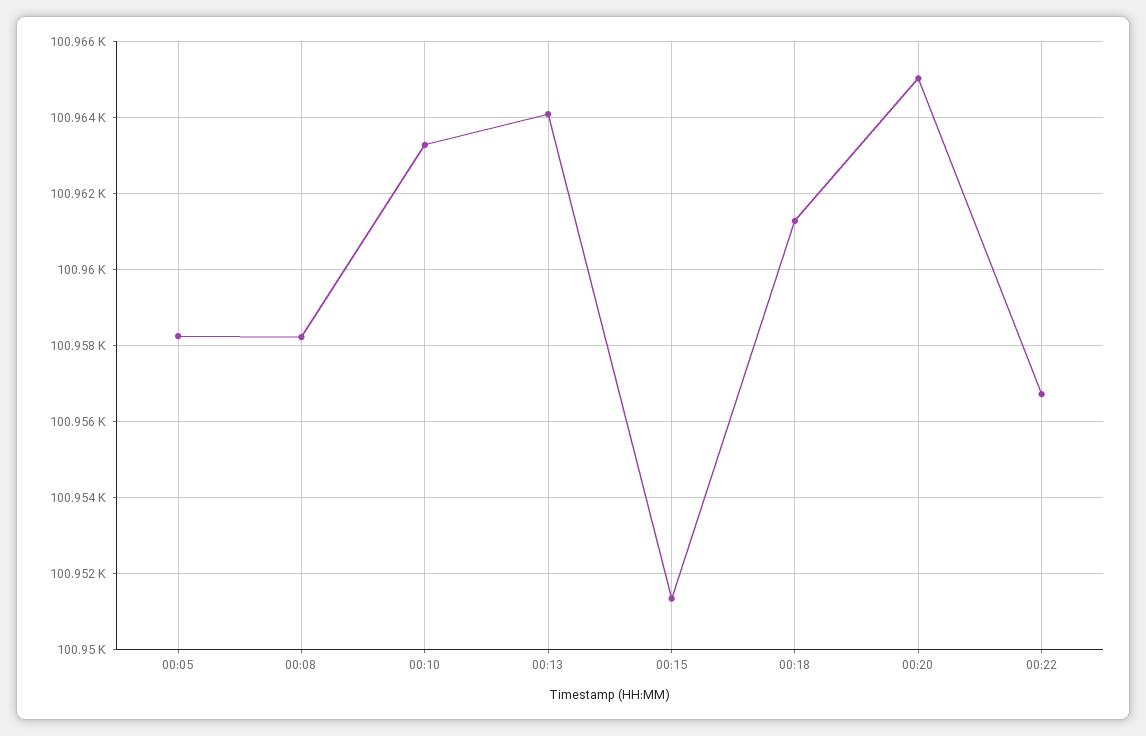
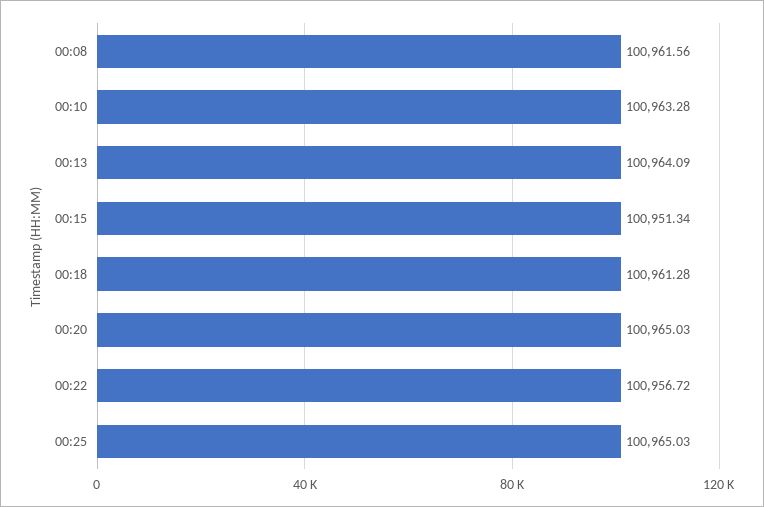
00:05: 100958.2 -> none
00:08: 100958.2 -> 100961.56
00:25: none -> 100965.03

